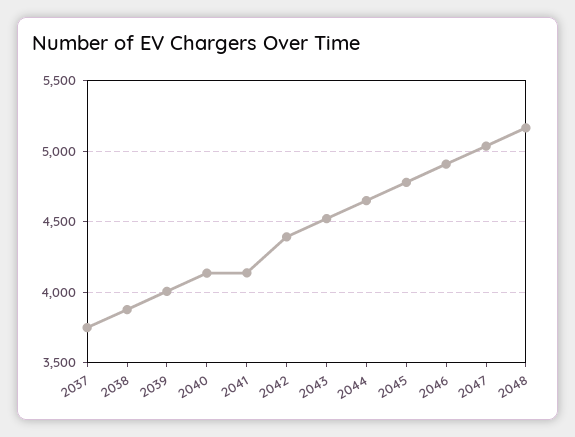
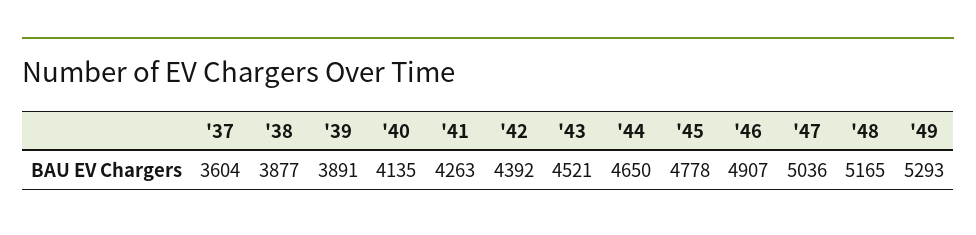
2037: 3750 -> 3604
2039: 4000 -> 3891
2041: 4150 -> 4263
'49: none -> 5293

